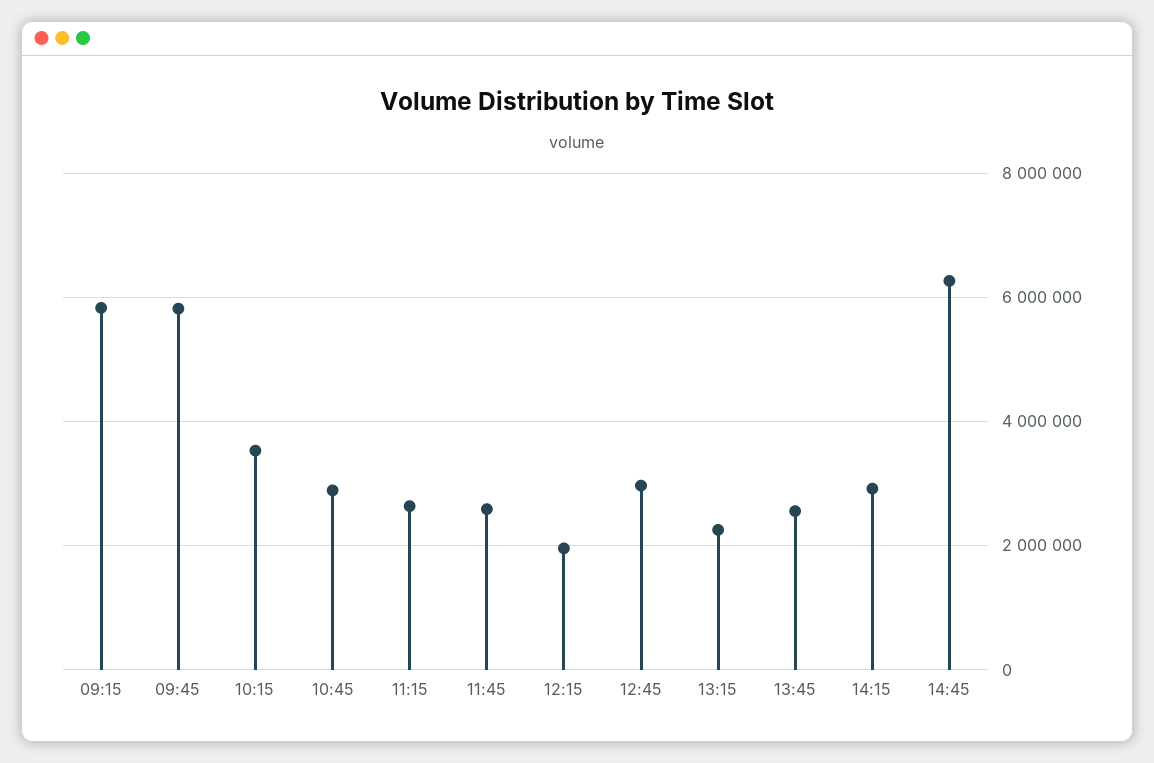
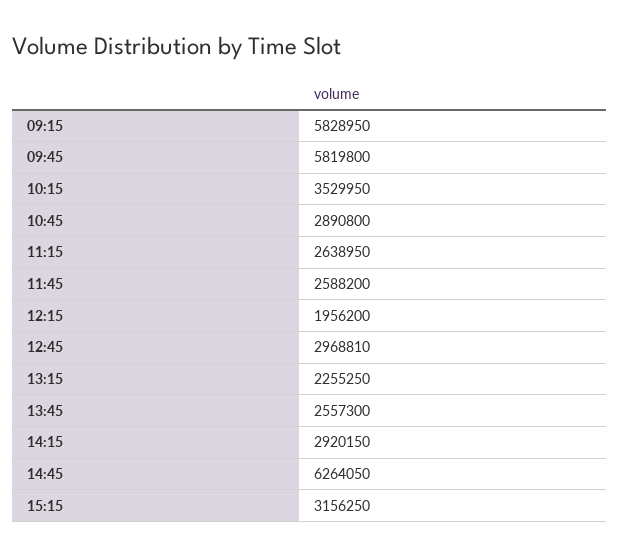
15:15: none -> 3156250

